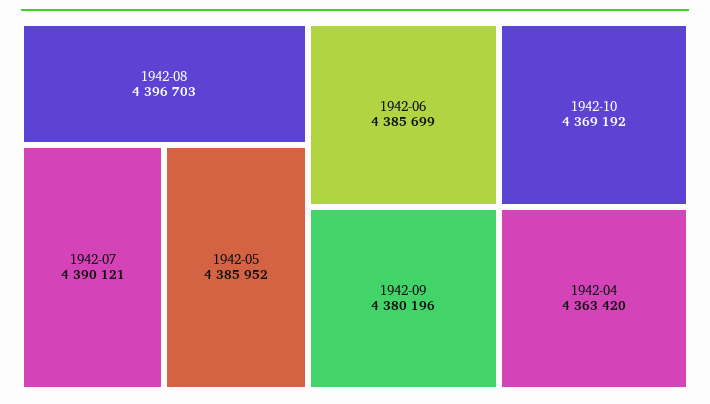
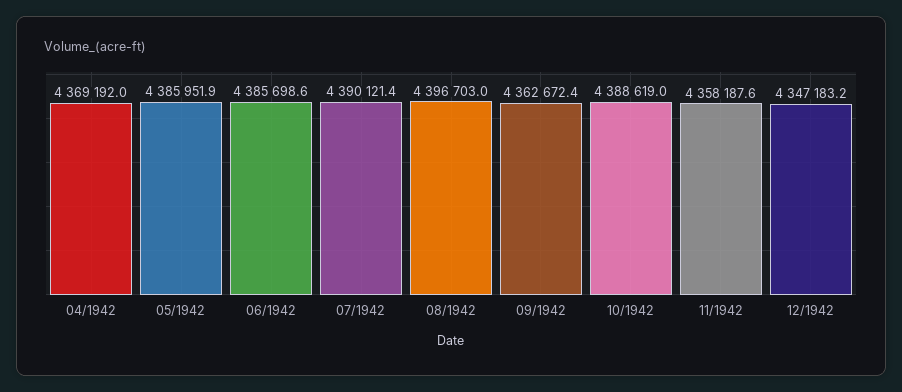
1942-09: 4380196 -> 4362672.4
1942-10: 4369192 -> 4388619
1942-04: 4363420 -> 4369192
11/1942: none -> 4358187.6
12/1942: none -> 4347183.2

